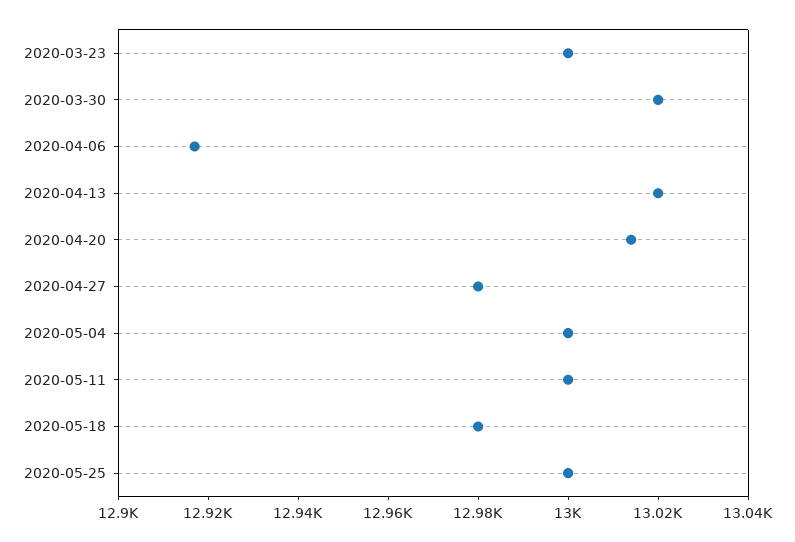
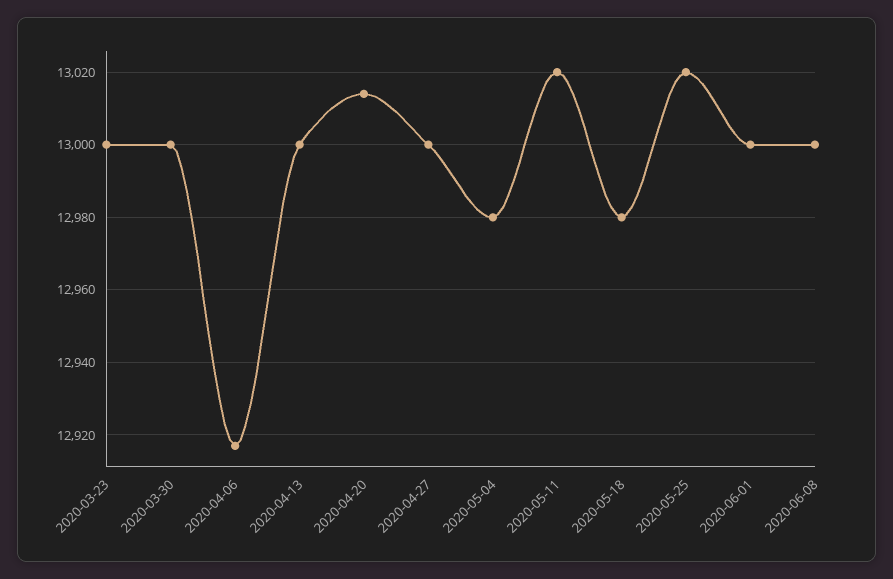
2020-03-30: 13020 -> 13000
2020-04-13: 13020 -> 13000
2020-04-27: 12980 -> 13000
2020-05-04: 13000 -> 12980
2020-05-11: 13000 -> 13020
2020-05-25: 13000 -> 13020
2020-06-01: none -> 13000
2020-06-08: none -> 13000

